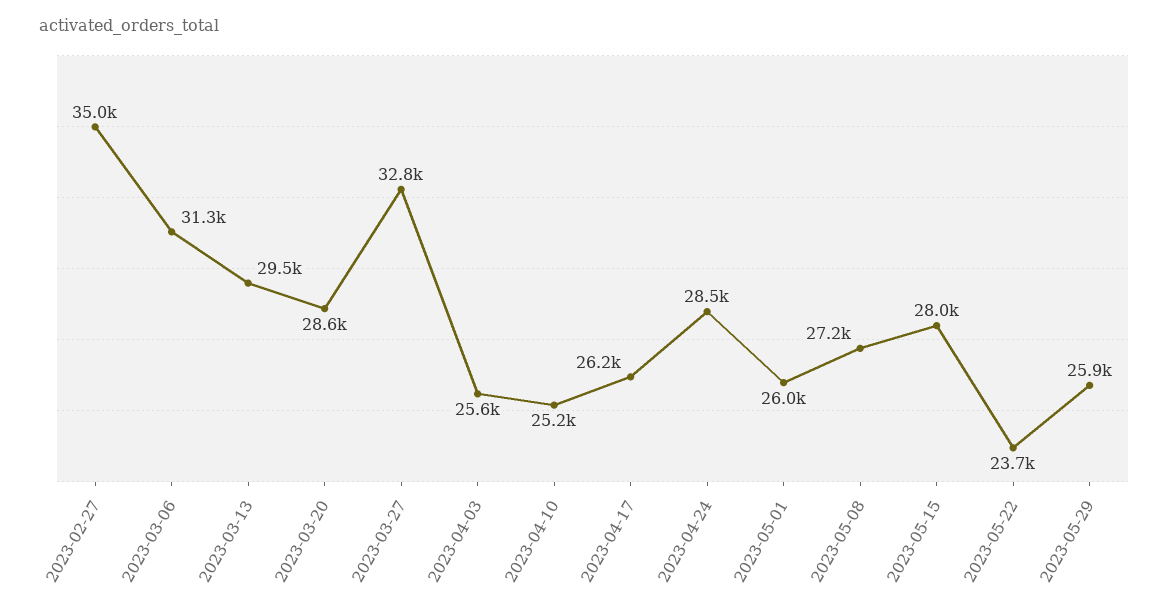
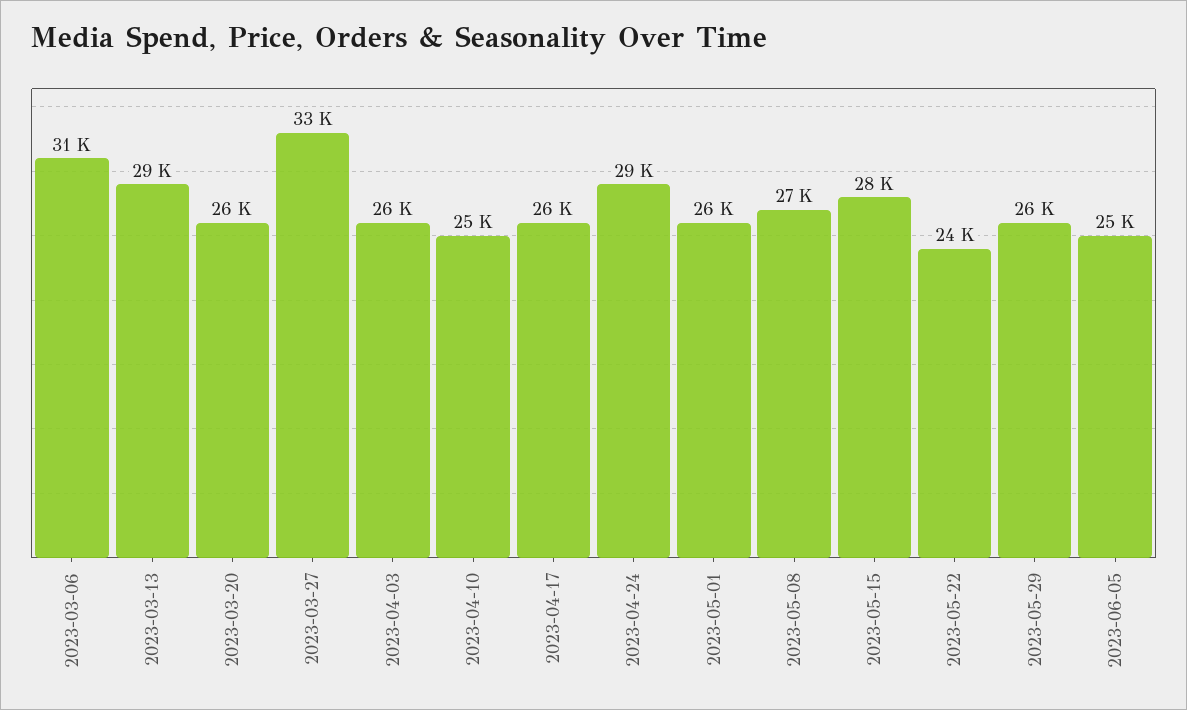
2023-02-27: 35000 -> none
2023-03-20: 28600 -> 26000
2023-06-05: none -> 25000

